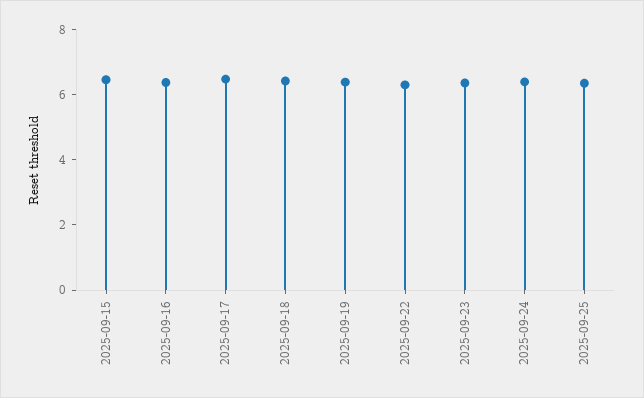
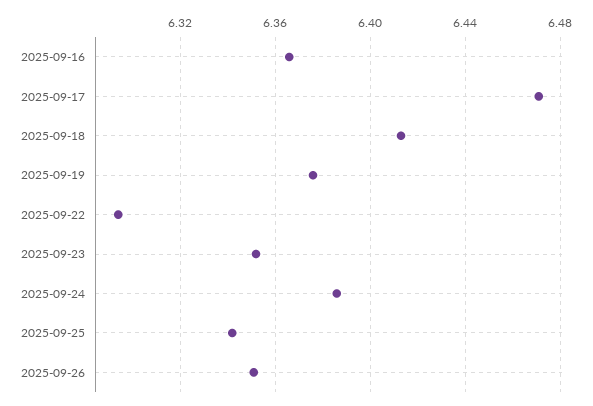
2025-09-15: 6.5 -> none
2025-09-26: none -> 6.35

